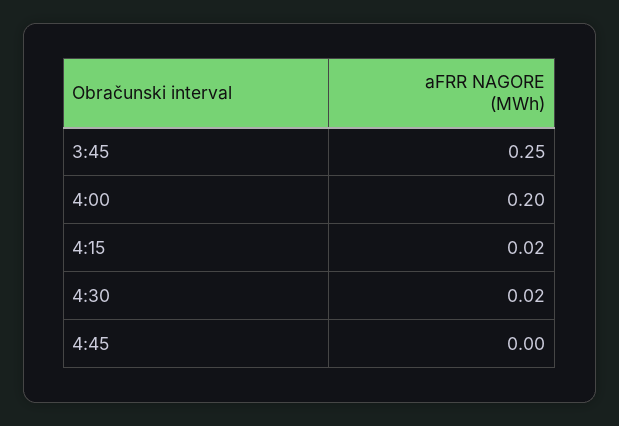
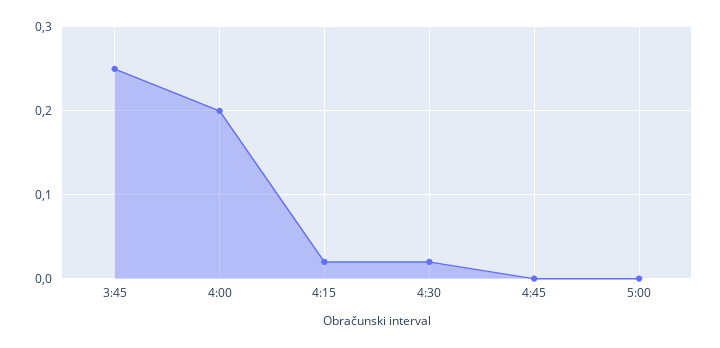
5:00: none -> 0

